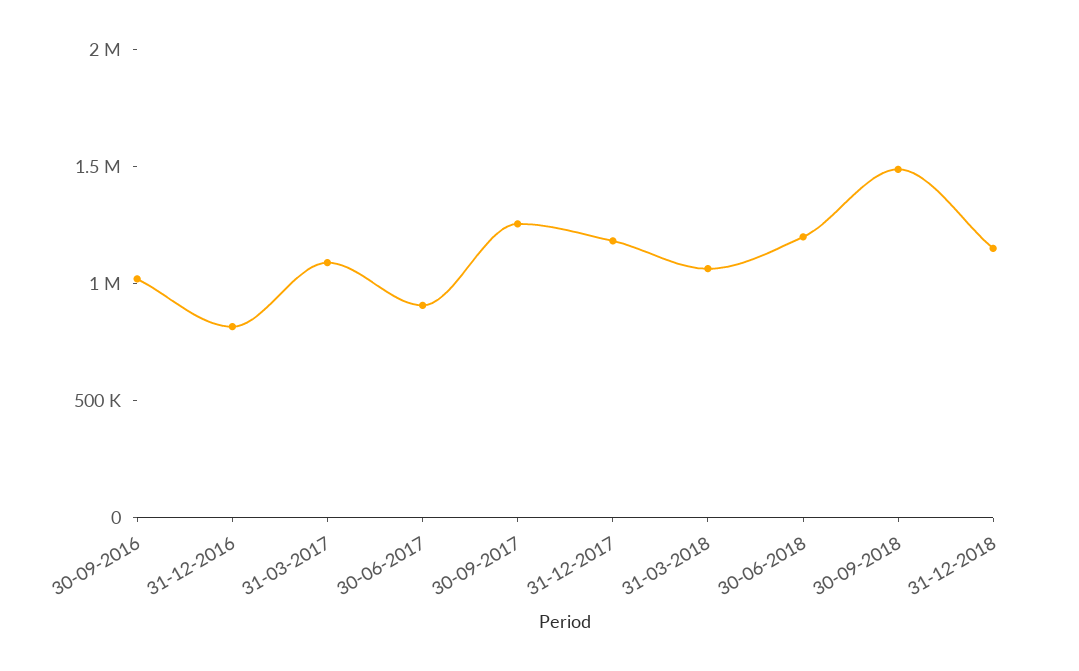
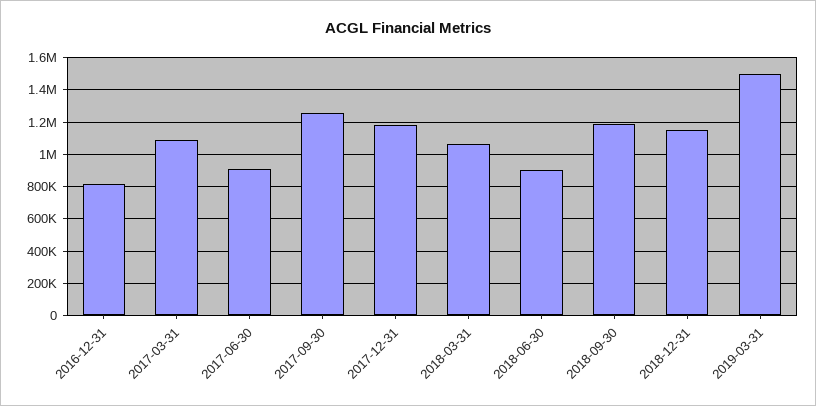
30-09-2016: 1000000 -> none
30-06-2018: 1200000 -> 900000
30-09-2018: 1500000 -> 1200000
2019-03-31: none -> 1500000

